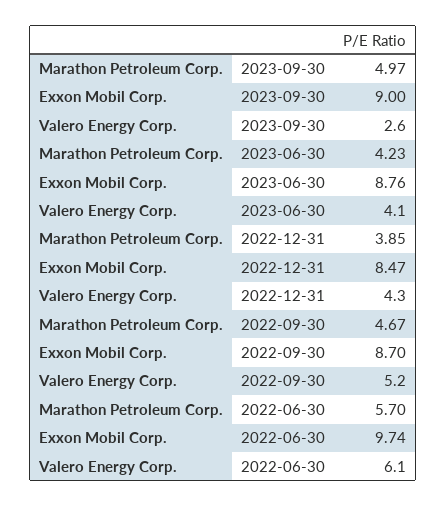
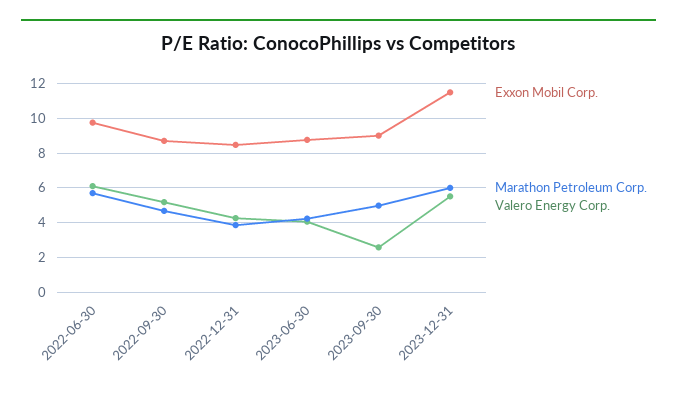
Exxon Mobil Corp., 2023-12-31: none -> 11.5
Marathon Petroleum Corp., 2023-12-31: none -> 6
Valero Energy Corp., 2023-12-31: none -> 5.5

